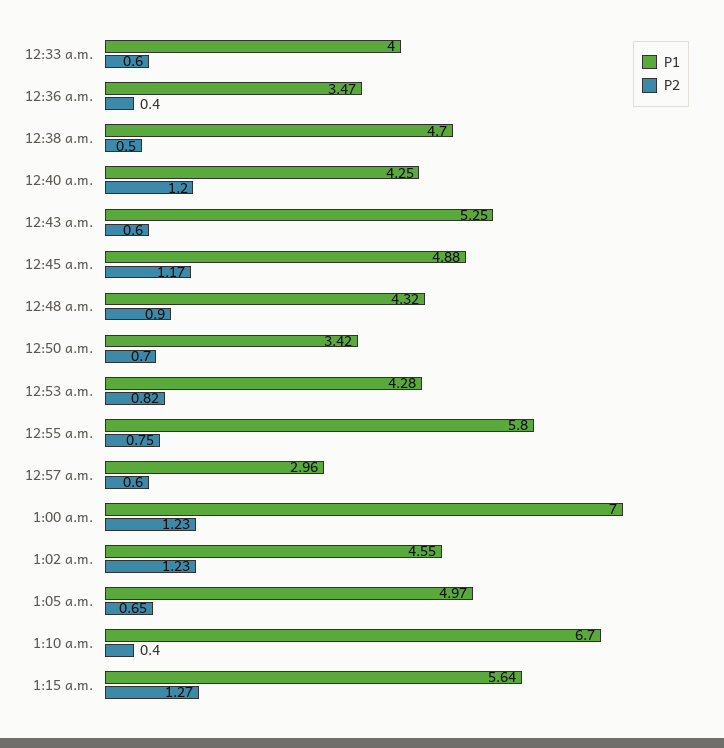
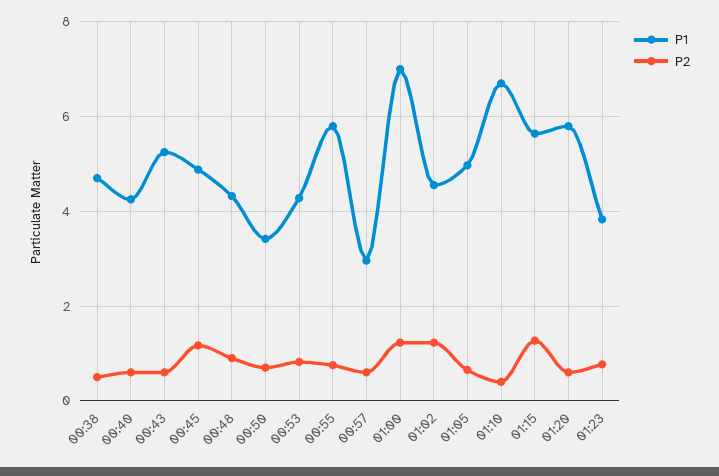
P1, 12:33 a.m.: 4 -> none
P2, 12:33 a.m.: 0.6 -> none
P1, 12:36 a.m.: 3.47 -> none
P2, 12:36 a.m.: 0.4 -> none
P2, 12:40 a.m.: 1.2 -> 0.6
P1, 01:20: none -> 5.8
P2, 01:20: none -> 0.6
P1, 01:23: none -> 3.8
P2, 01:23: none -> 0.8

